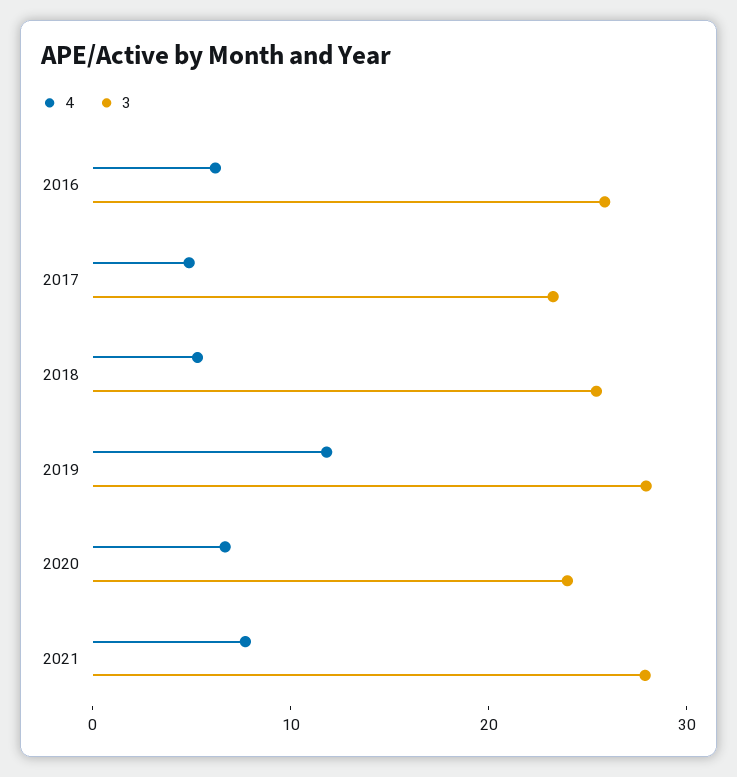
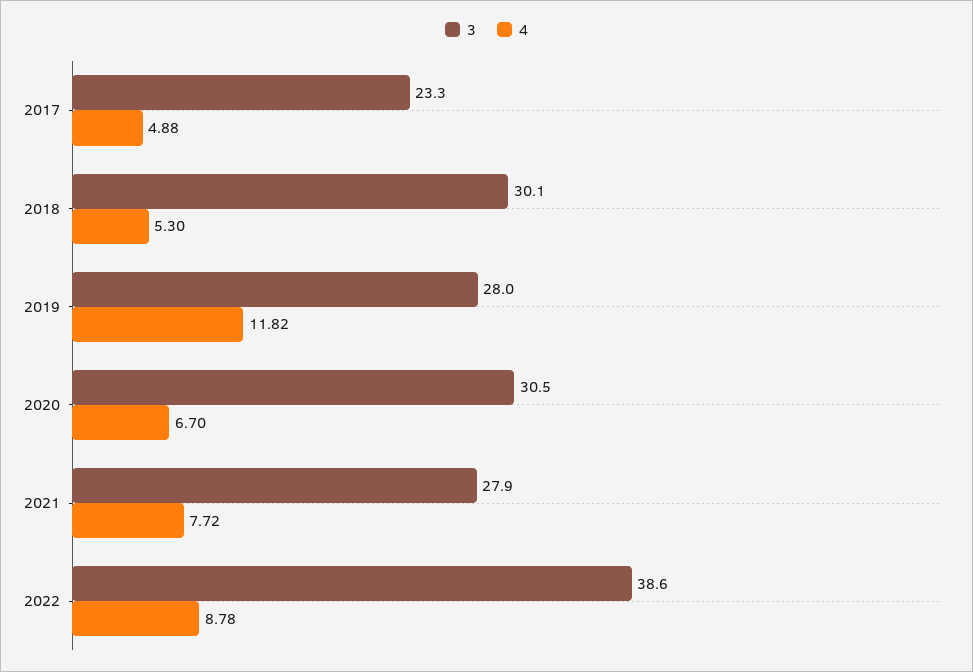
4, 2016: 6 -> none
3, 2016: 26 -> none
3, 2018: 26 -> 30.1
3, 2020: 24 -> 30.5
3, 2022: none -> 38.6
4, 2022: none -> 8.78

